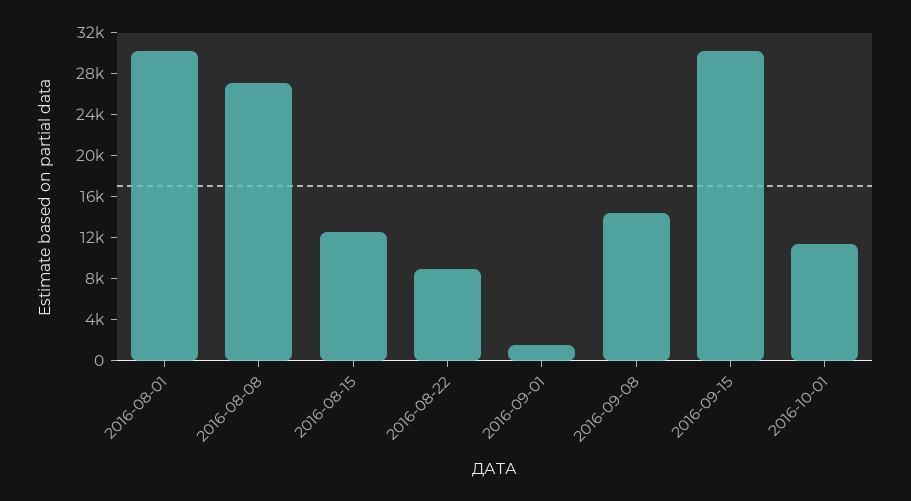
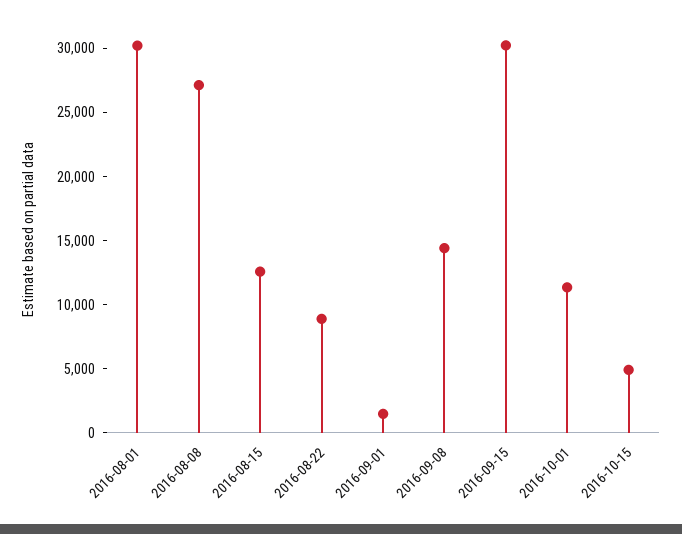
2016-10-15: none -> 5000

